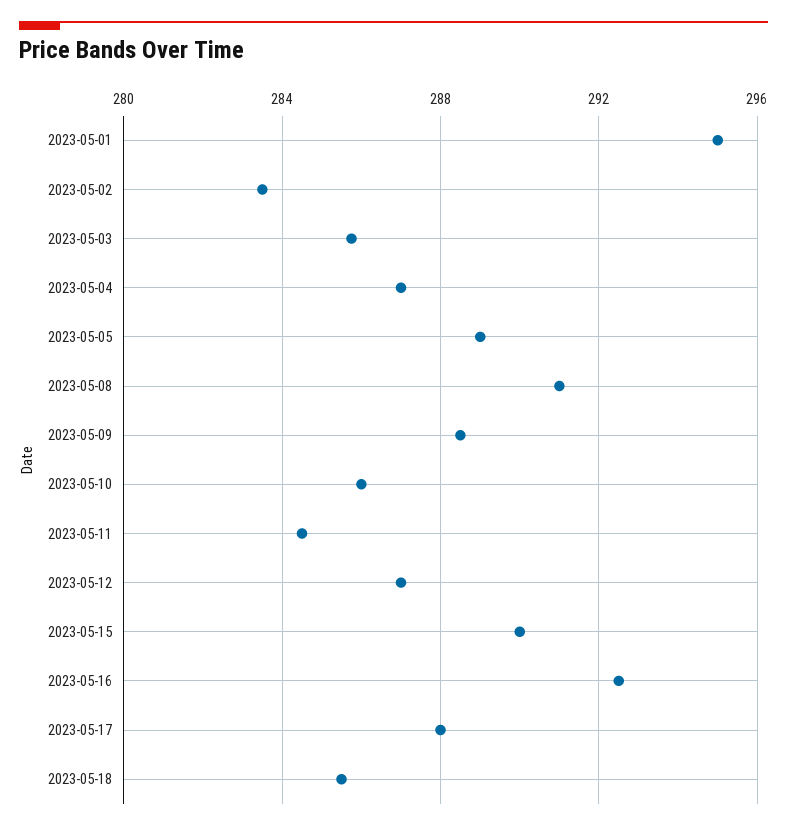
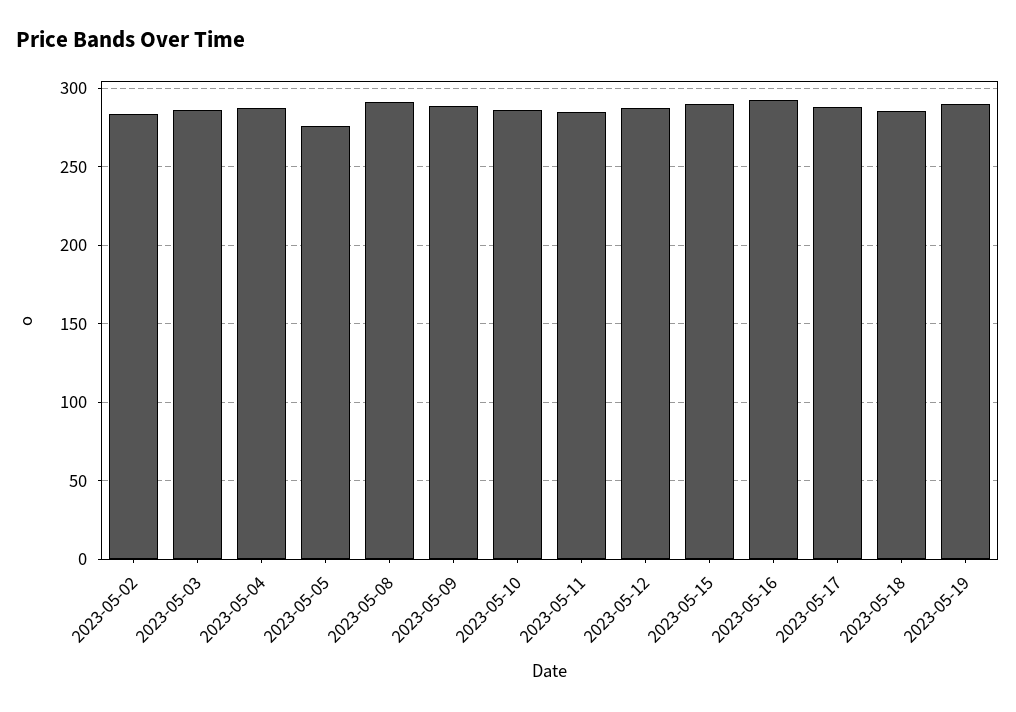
2023-05-01: 295 -> none
2023-05-05: 289 -> 275
2023-05-19: none -> 290

